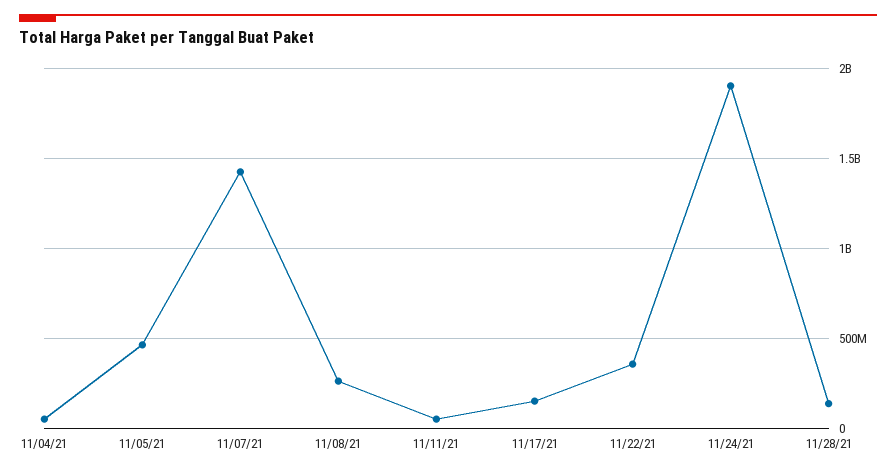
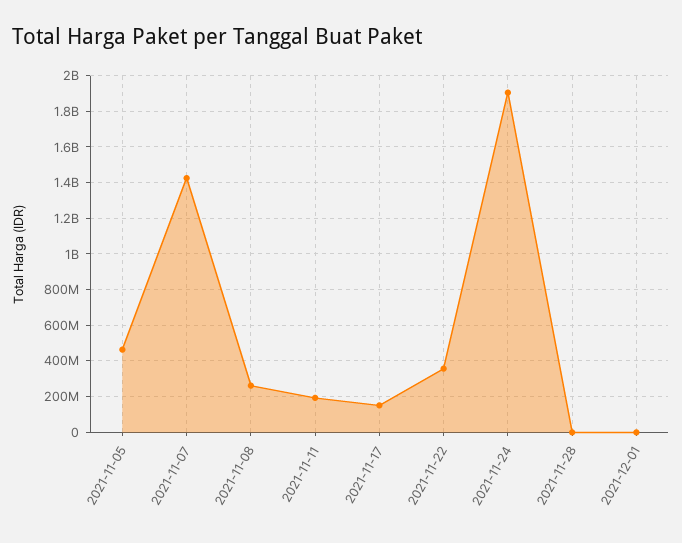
11/04/21: 50000000 -> none
11/11/21: 50000000 -> 200000000
11/28/21: 150000000 -> 0
2021-12-01: none -> 0

